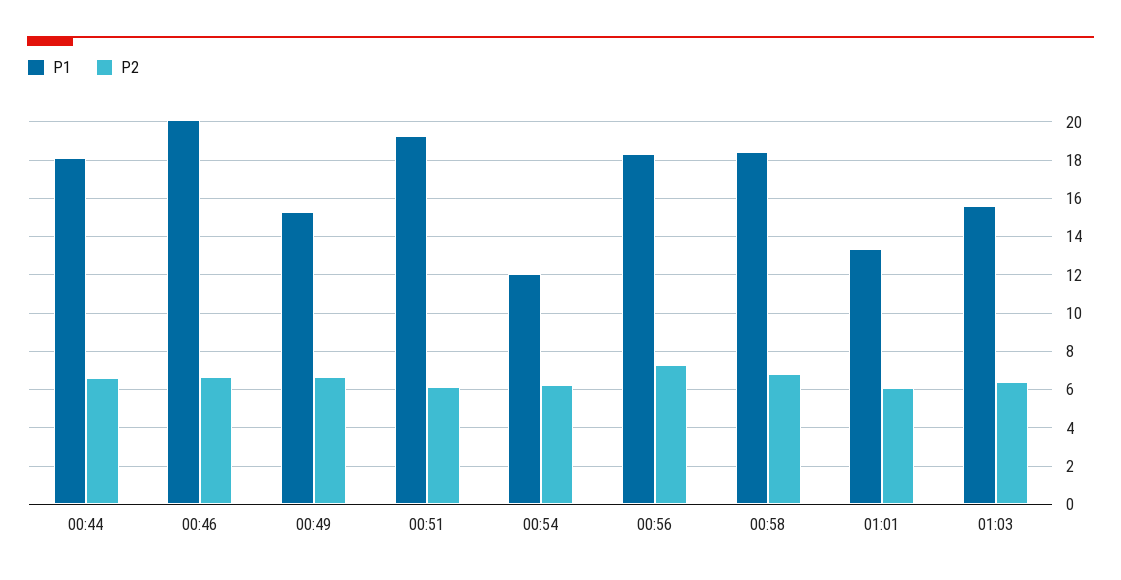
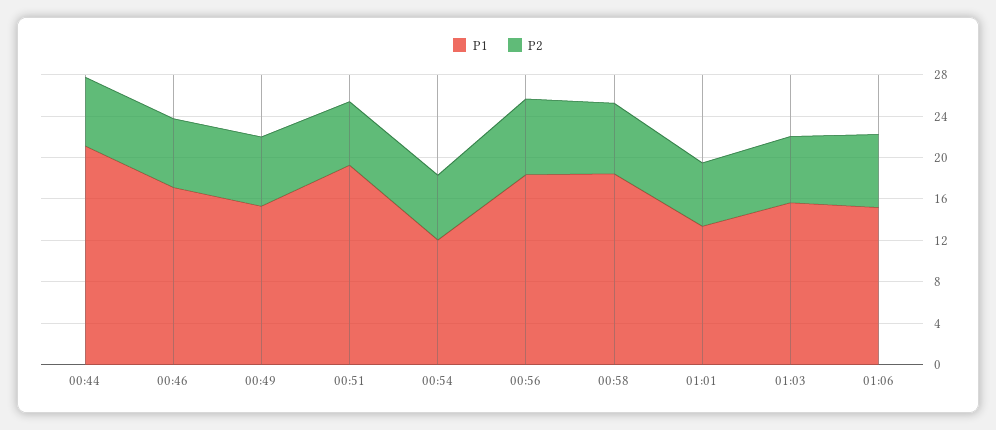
P1, 00:44: 18 -> 21
P1, 00:46: 20 -> 17
P1, 01:06: none -> 15
P2, 01:06: none -> 7

